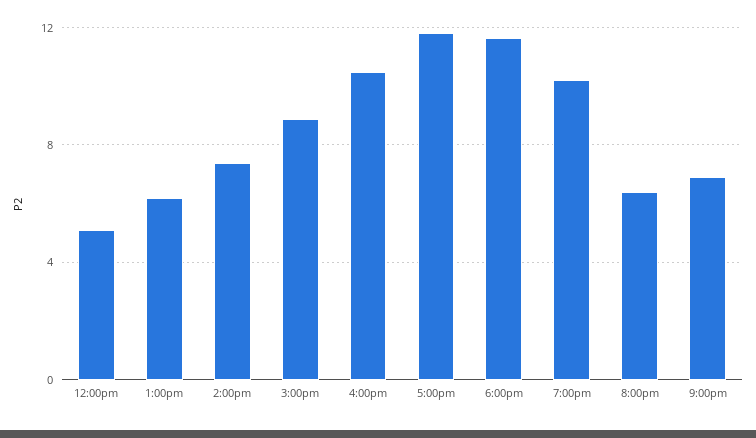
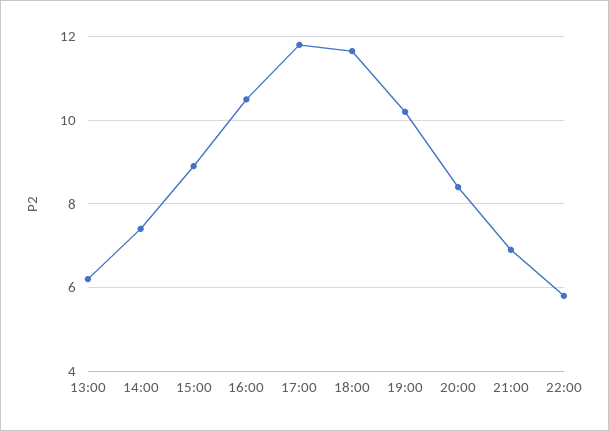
12:00pm: 5 -> none
8:00pm: 6.5 -> 8.4
22:00: none -> 5.8

